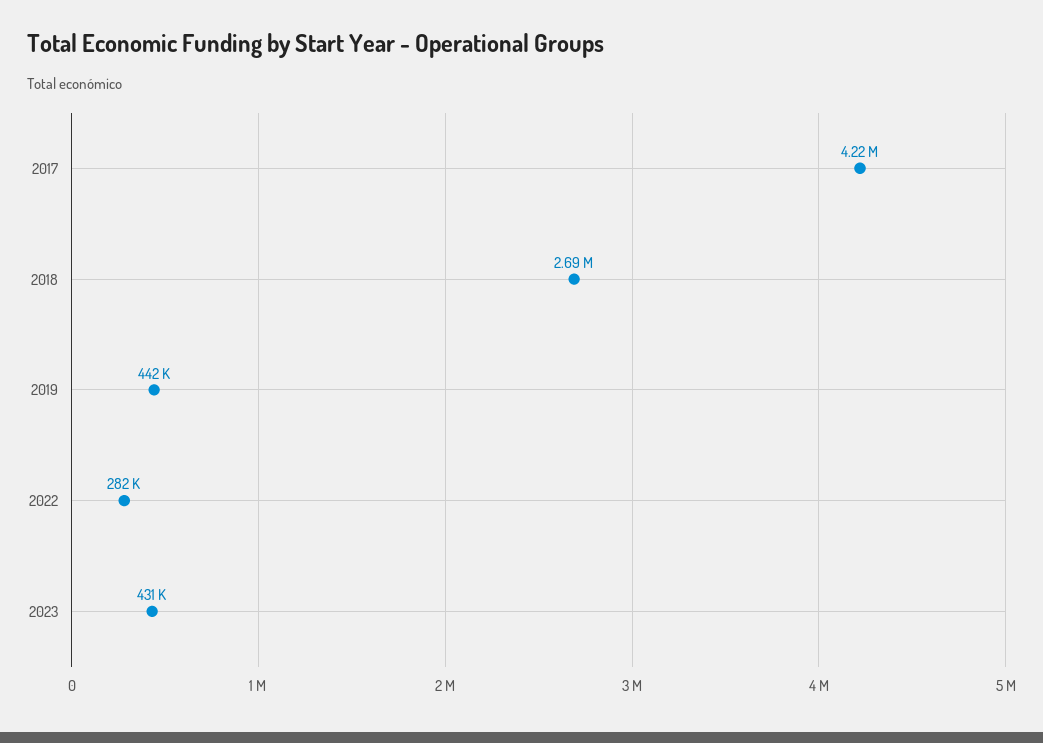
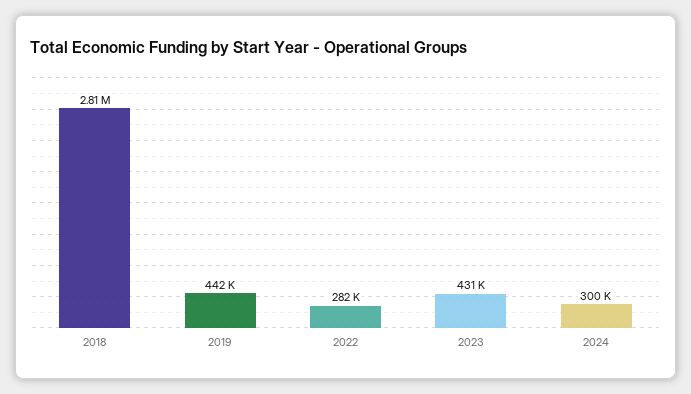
2017: 4220000 -> none
2018: 2690000 -> 2810000
2024: none -> 300000

